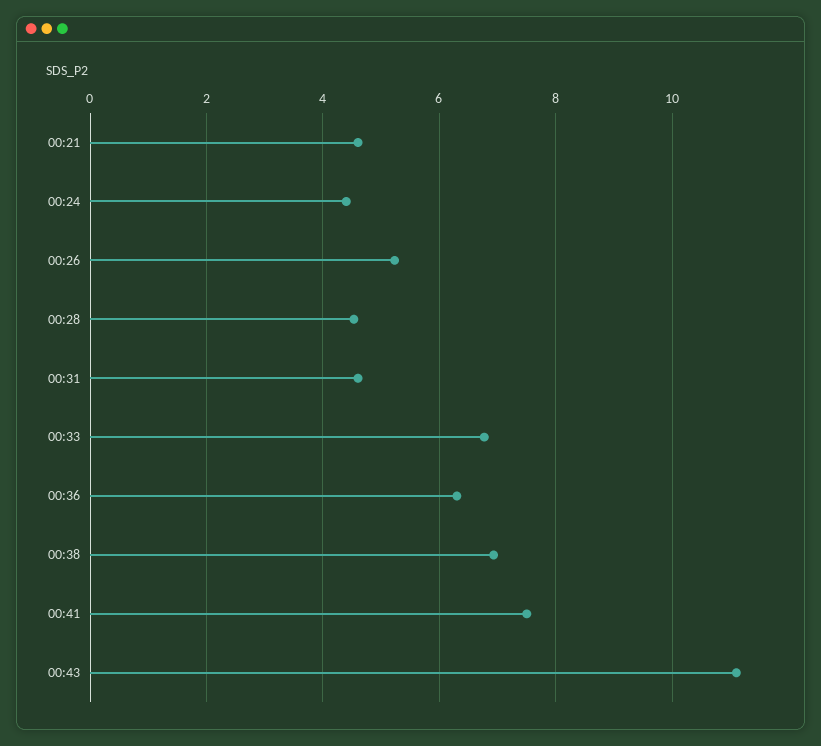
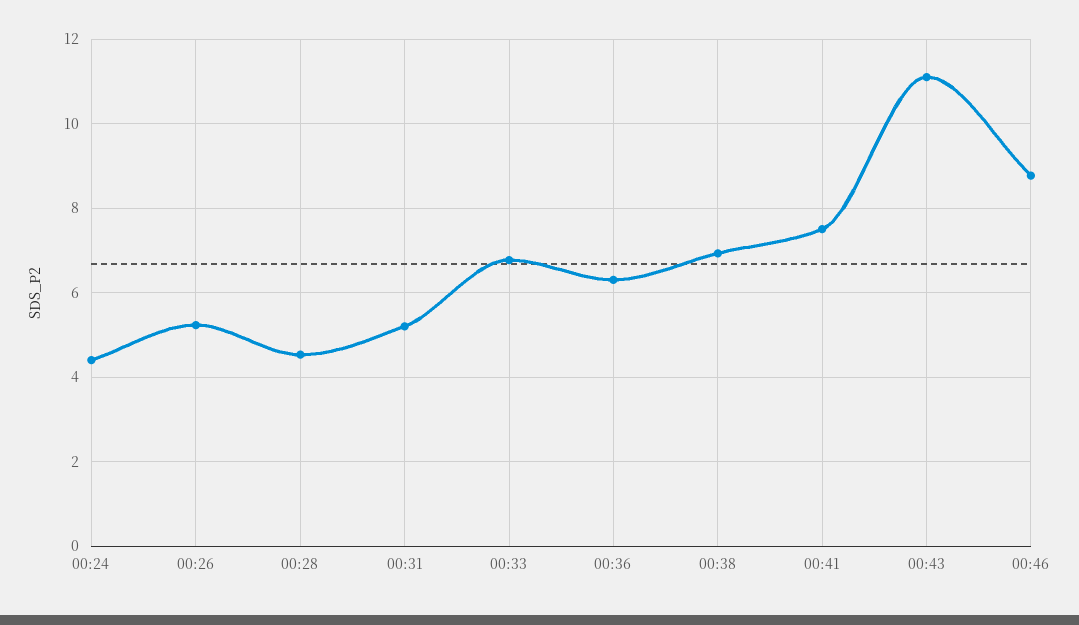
00:21: 4.6 -> none
00:31: 4.6 -> 5.2
00:46: none -> 8.8

